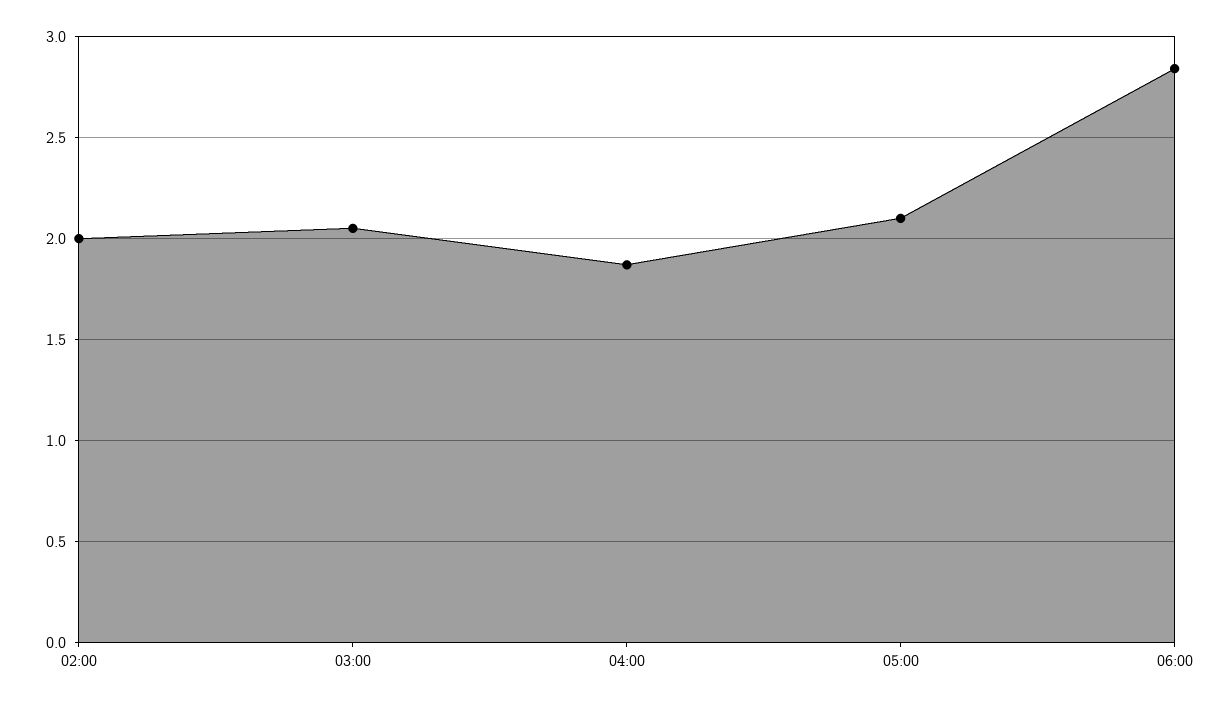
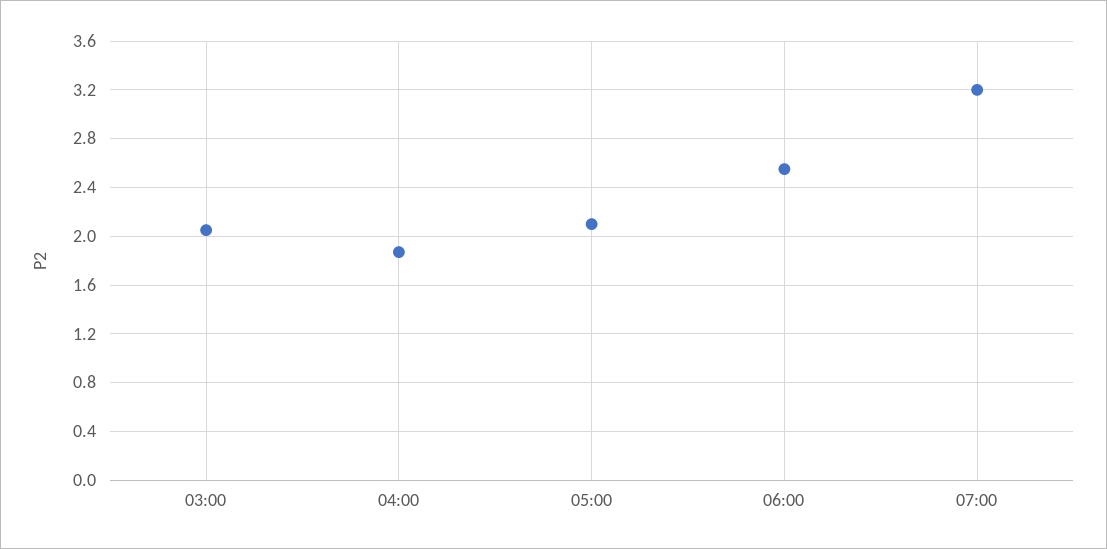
02:00: 2 -> none
06:00: 2.85 -> 2.55
07:00: none -> 3.2

